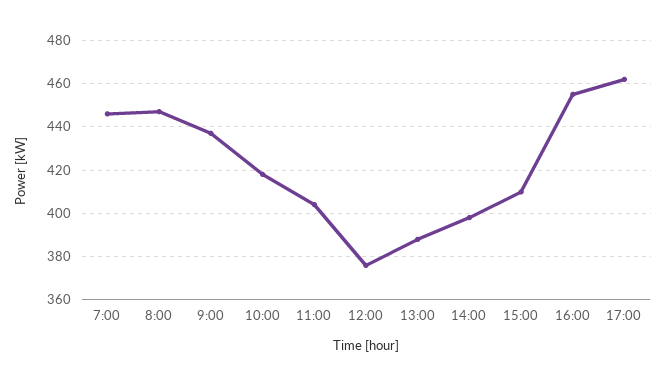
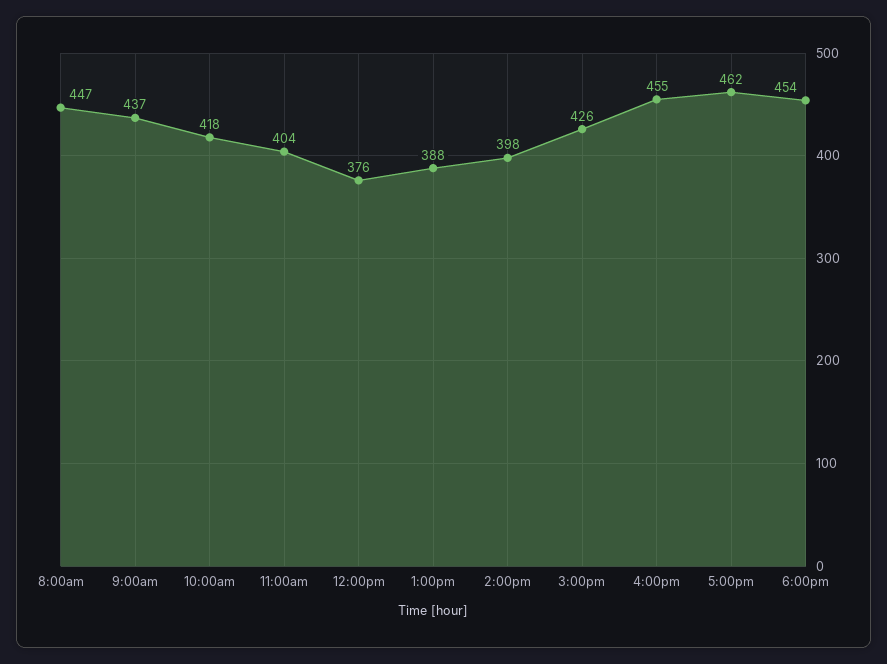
7:00: 445 -> none
15:00: 410 -> 426
6:00pm: none -> 454

